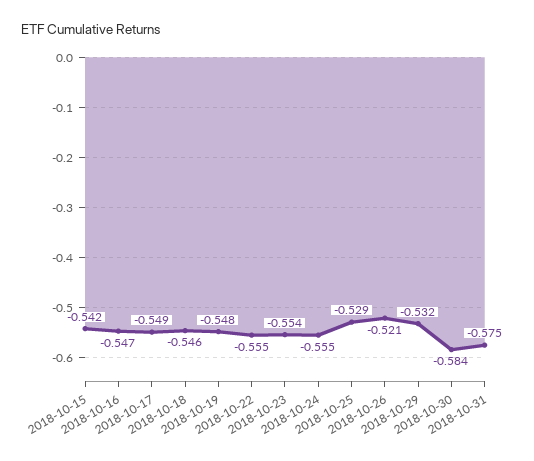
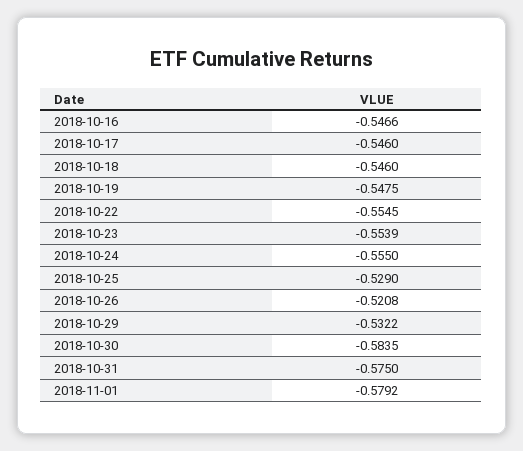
2018-10-15: -0.542 -> none
2018-10-17: -0.549 -> -0.546
2018-11-01: none -> -0.5792

